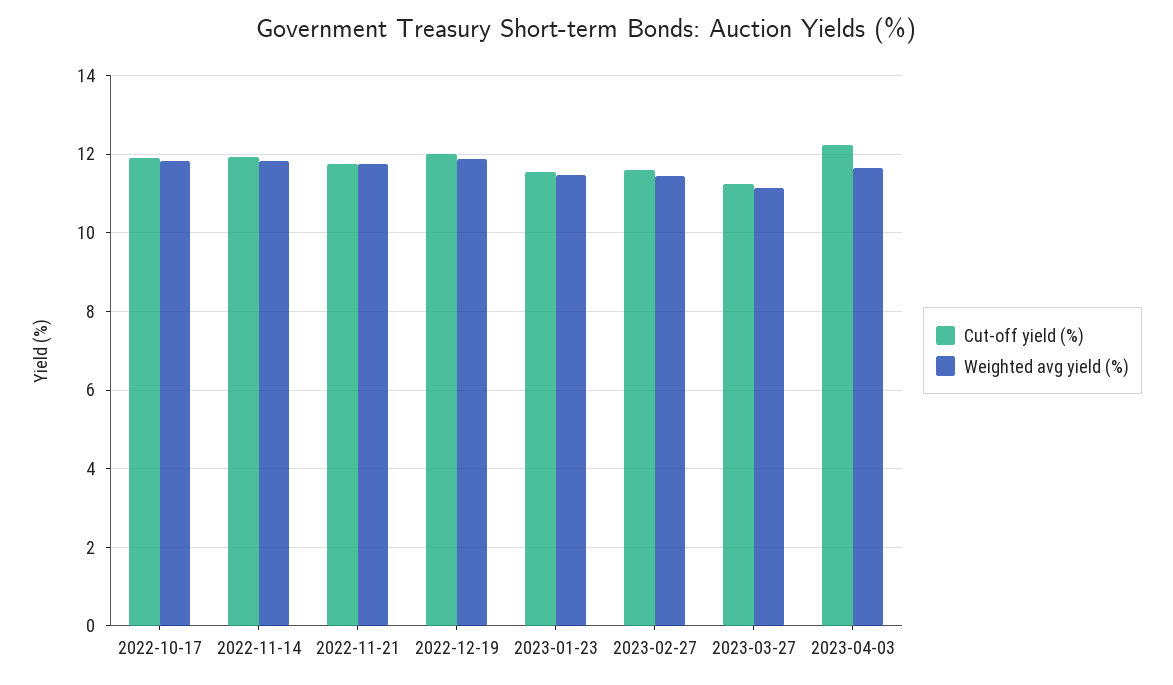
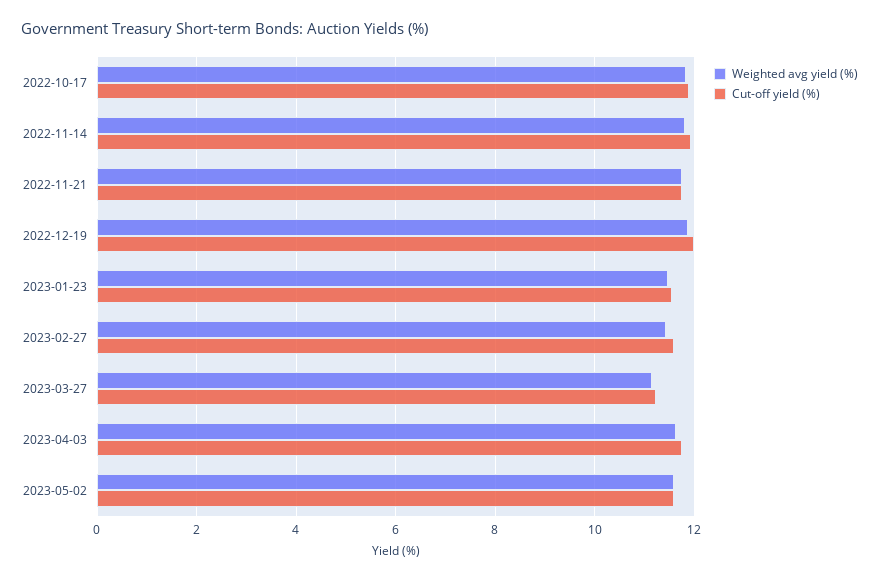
Cut-off yield (%), 2023-04-03: 12.2 -> 11.8
Weighted avg yield (%), 2023-05-02: none -> 11.6
Cut-off yield (%), 2023-05-02: none -> 11.6

